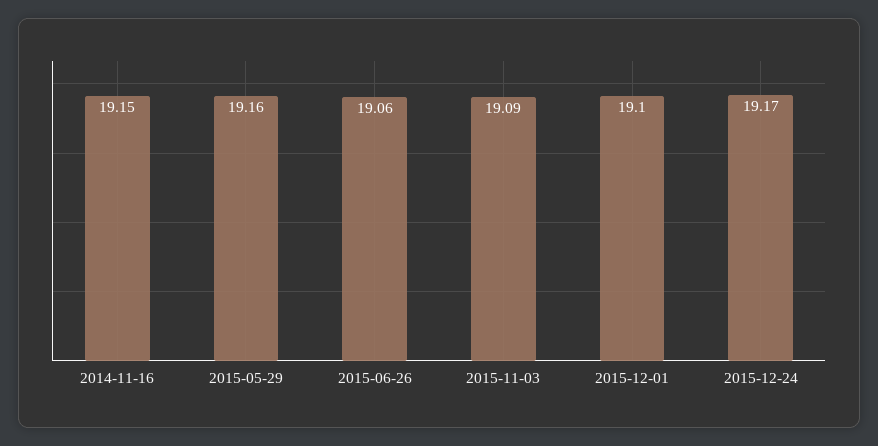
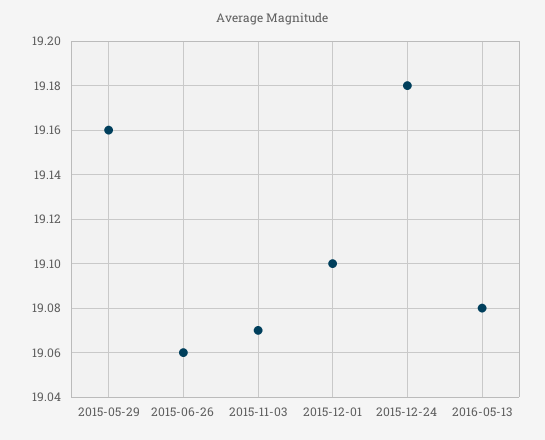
2014-11-16: 19.15 -> none
2015-11-03: 19.09 -> 19.07
2015-12-24: 19.17 -> 19.18
2016-05-13: none -> 19.08

